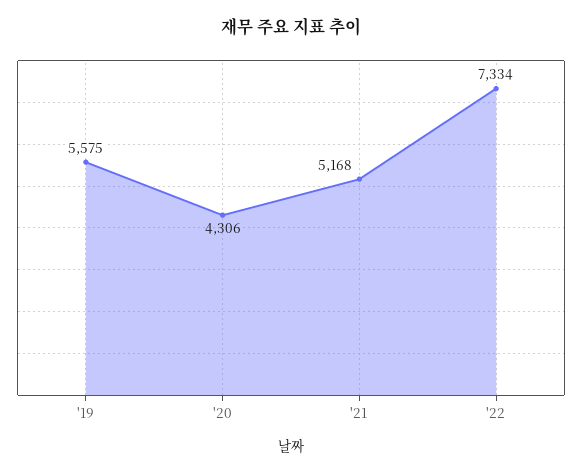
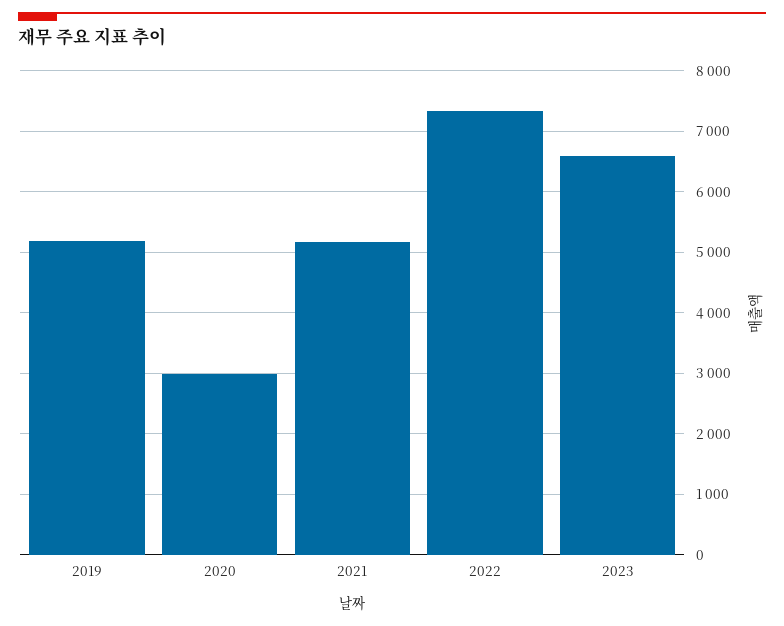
'19: 5575 -> 5200
'20: 4306 -> 3000
2023: none -> 6600

